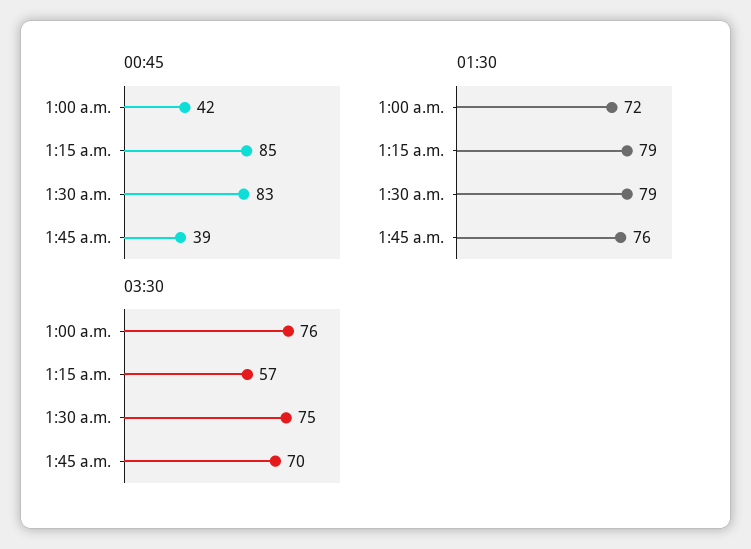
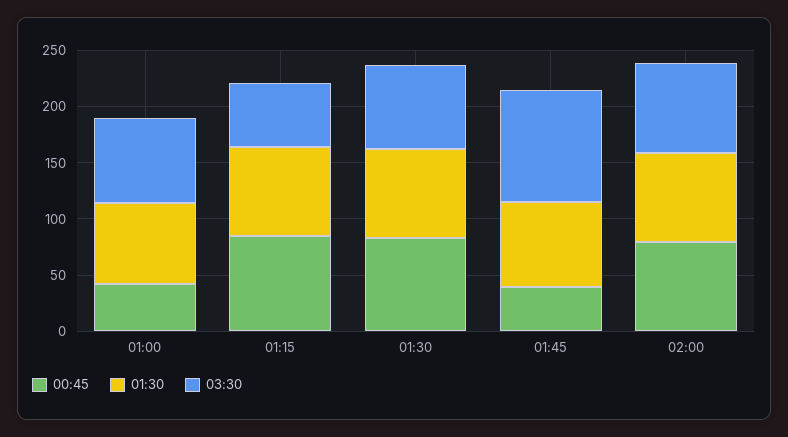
03:30, 1:45 a.m.: 70 -> 100
00:45, 02:00: none -> 80
01:30, 02:00: none -> 80
03:30, 02:00: none -> 80

